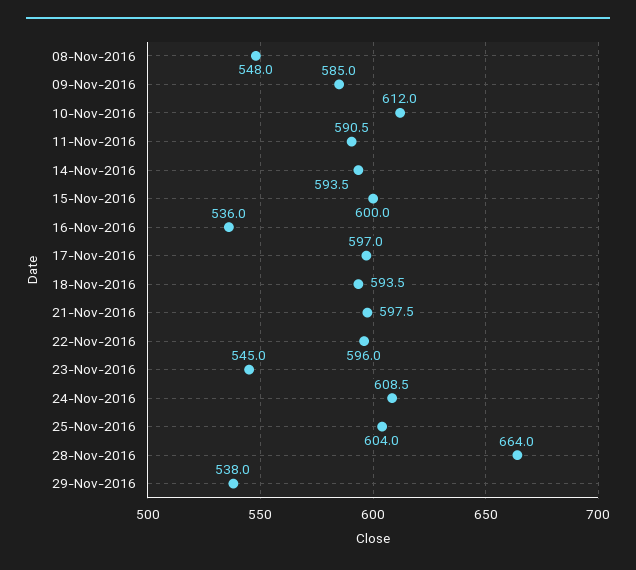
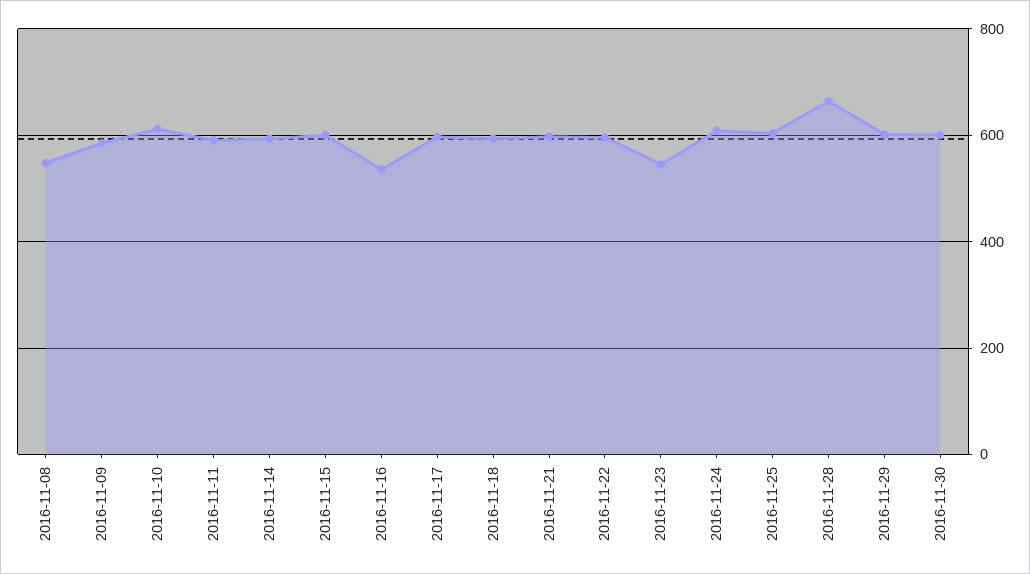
29-Nov-2016: 538 -> 600
2016-11-30: none -> 600

